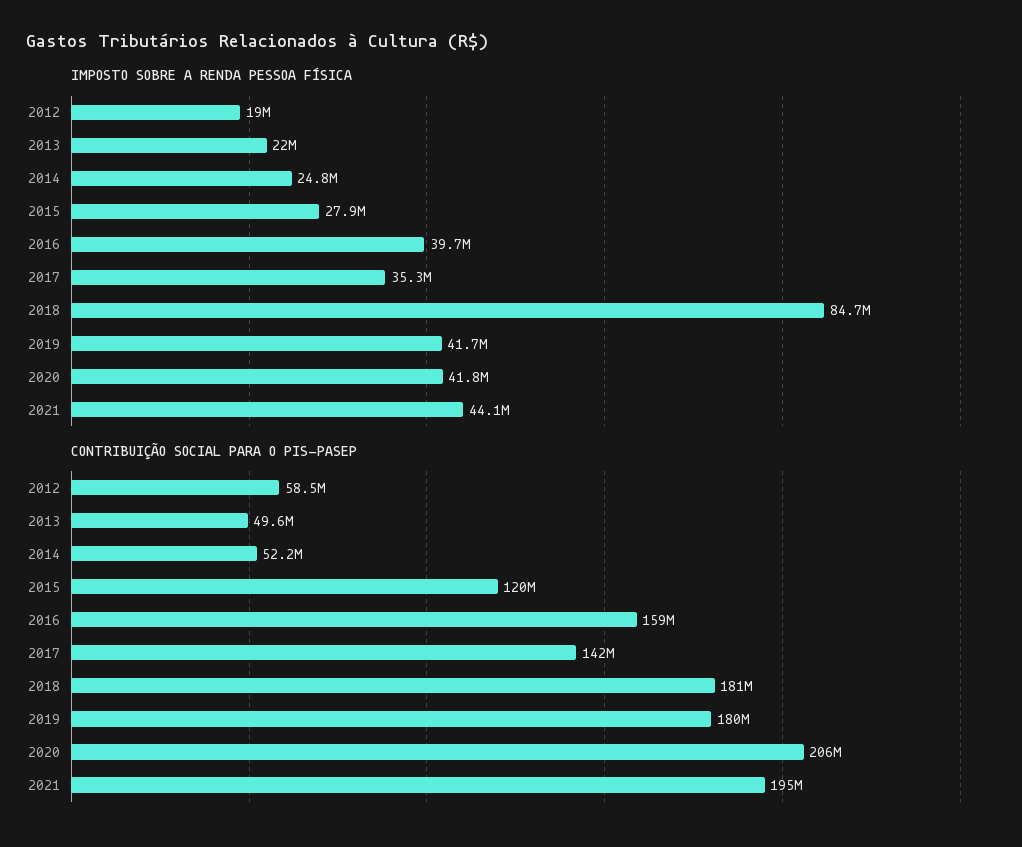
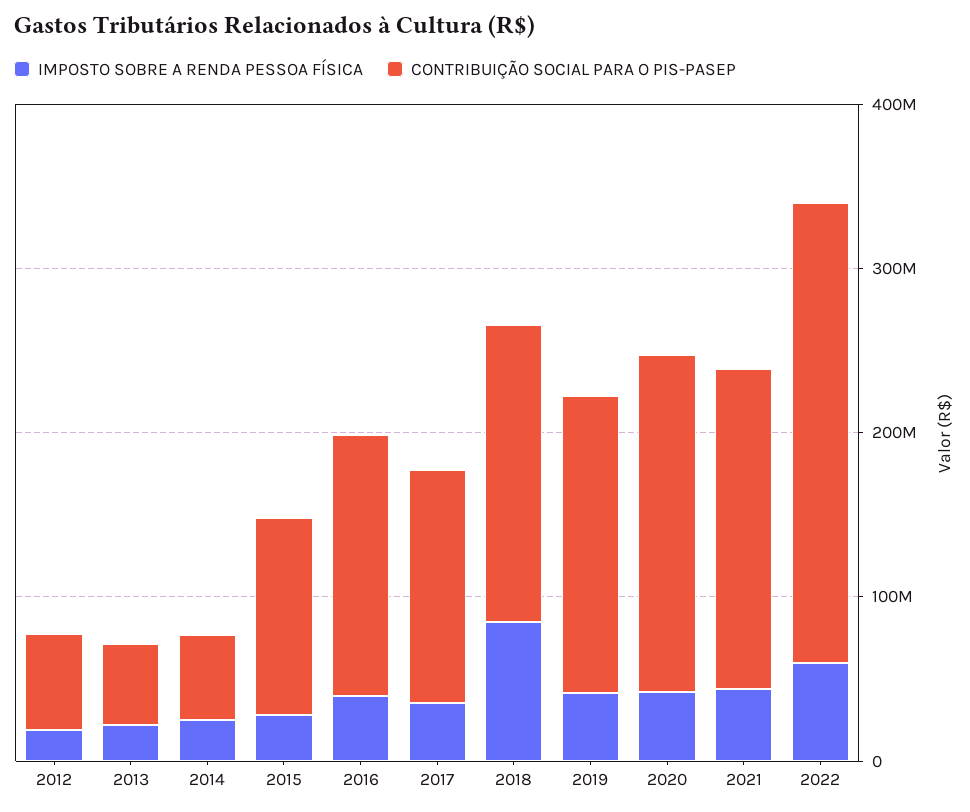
IMPOSTO SOBRE A RENDA PESSOA FÍSICA, 2022: none -> 60000000
CONTRIBUIÇÃO SOCIAL PARA O PIS-PASEP, 2022: none -> 280000000

